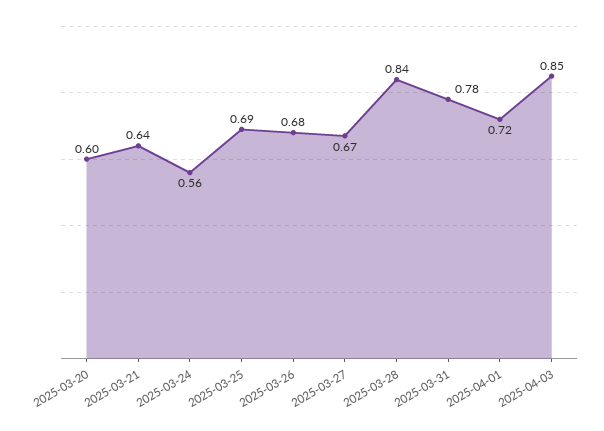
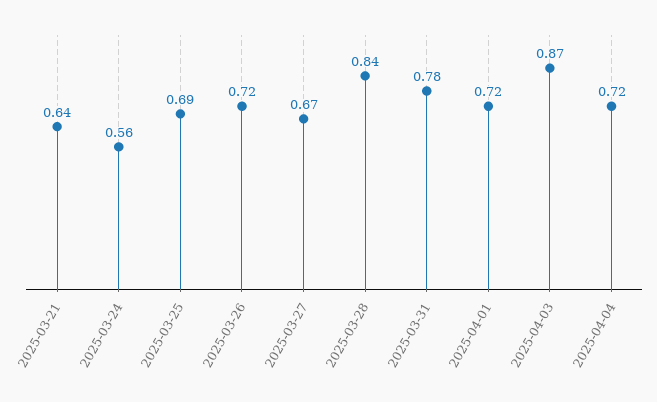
2025-03-20: 0.6 -> none
2025-03-26: 0.68 -> 0.72
2025-04-03: 0.85 -> 0.87
2025-04-04: none -> 0.72

